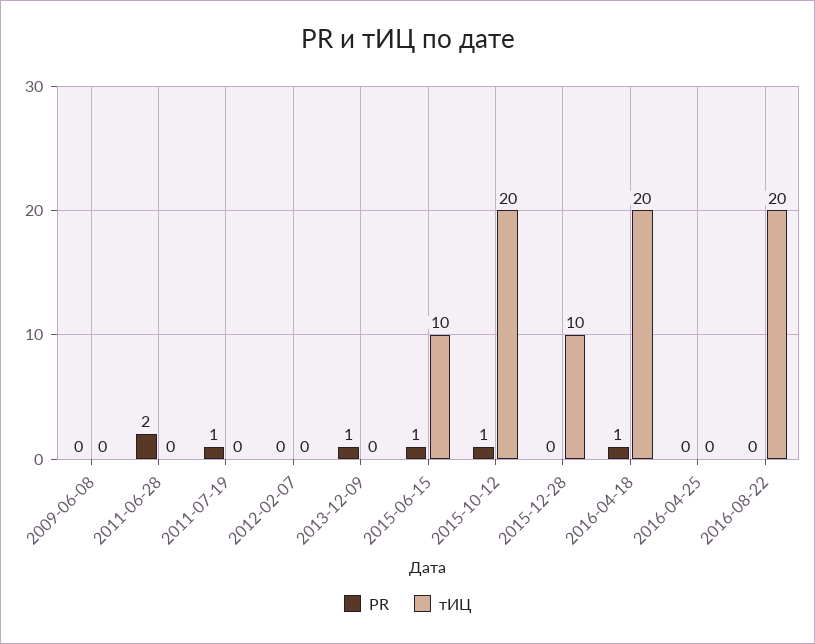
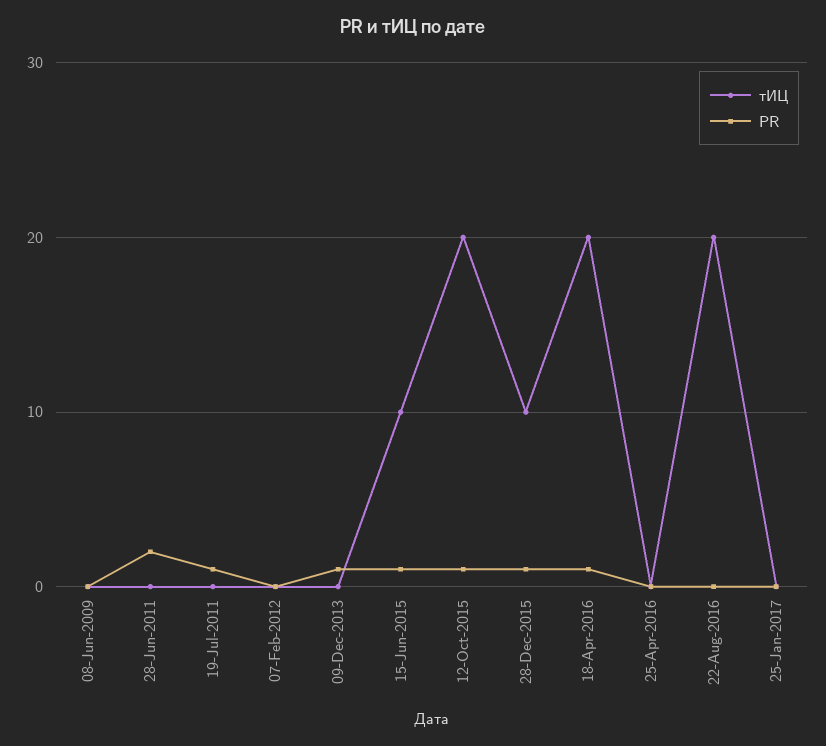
PR, 2015-12-28: 0 -> 1
тИЦ, 25-Jan-2017: none -> 0
PR, 25-Jan-2017: none -> 0

